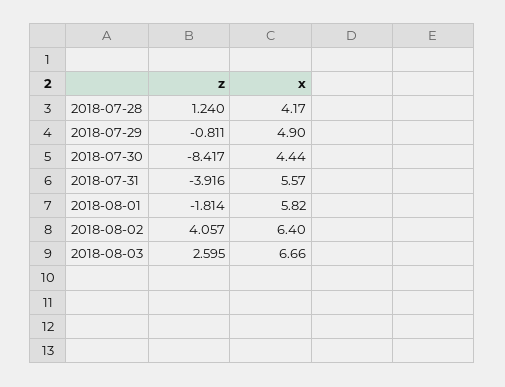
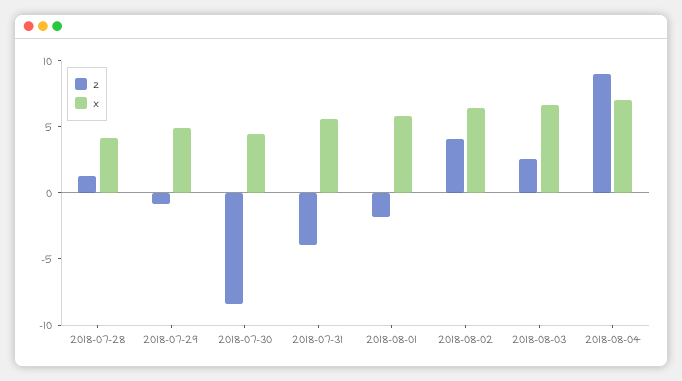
z, 2018-08-04: none -> 9
x, 2018-08-04: none -> 7

